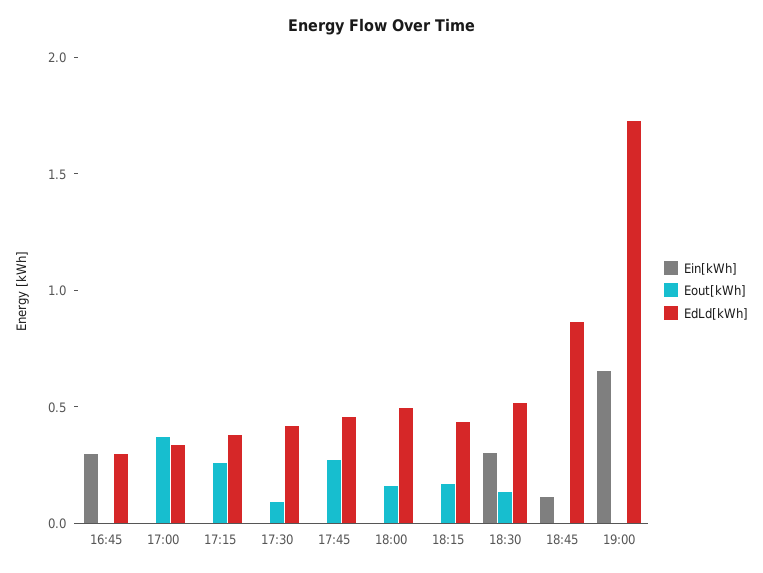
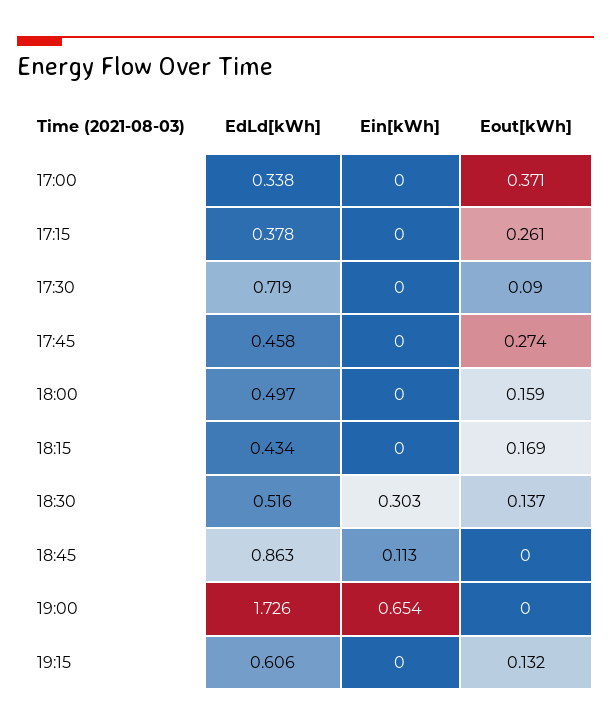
Ein[kWh], 16:45: 0.3 -> none
Eout[kWh], 16:45: 0 -> none
EdLd[kWh], 16:45: 0.3 -> none
EdLd[kWh], 17:30: 0.4 -> 0.719
EdLd[kWh], 19:15: none -> 0.606
Ein[kWh], 19:15: none -> 0
Eout[kWh], 19:15: none -> 0.132

